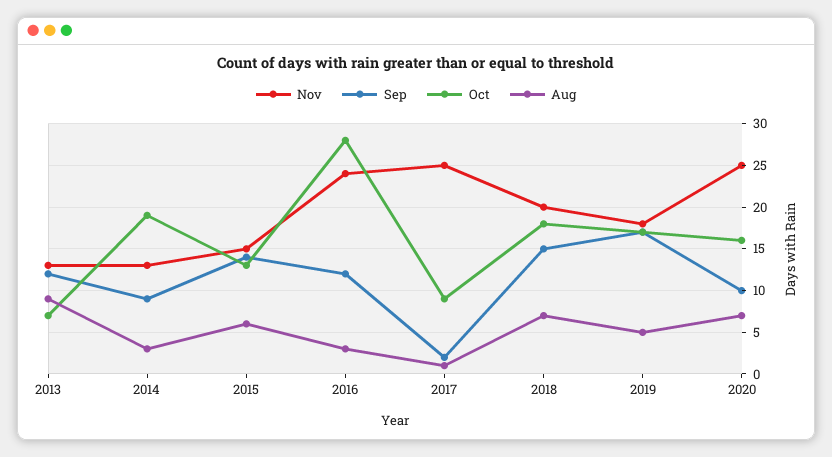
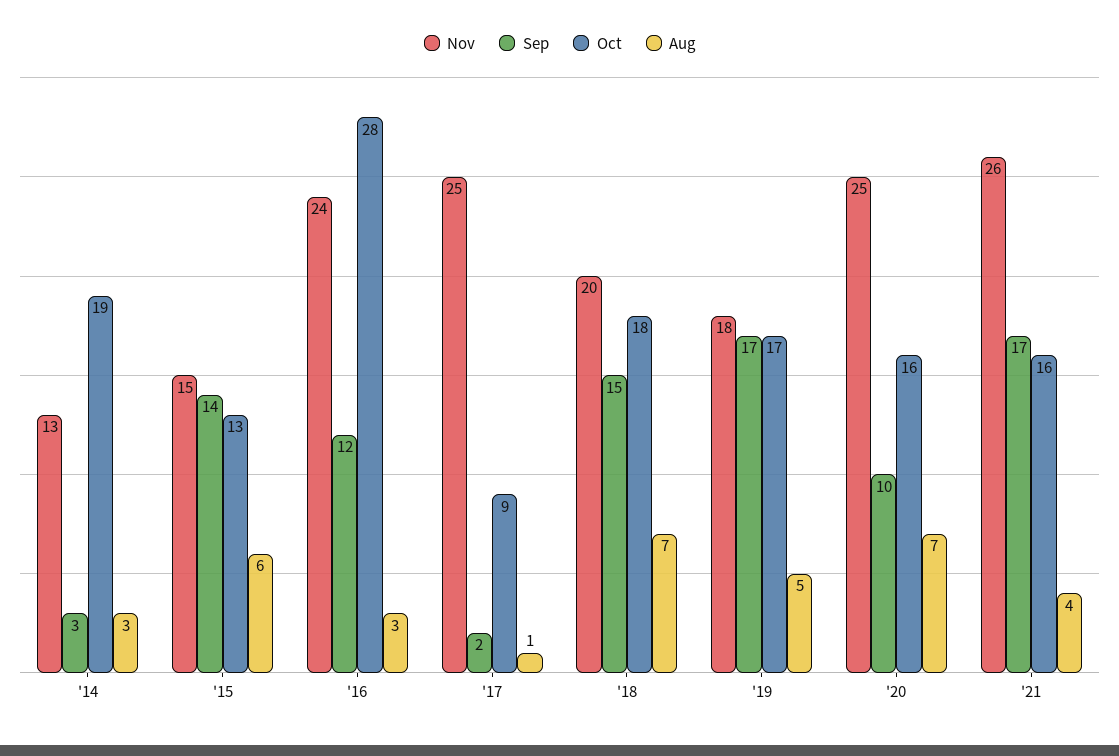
Nov, 2013: 13 -> none
Sep, 2013: 12 -> none
Oct, 2013: 7 -> none
Aug, 2013: 9 -> none
Sep, 2014: 9 -> 3
Nov, '21: none -> 26
Sep, '21: none -> 17
Oct, '21: none -> 16
Aug, '21: none -> 4

